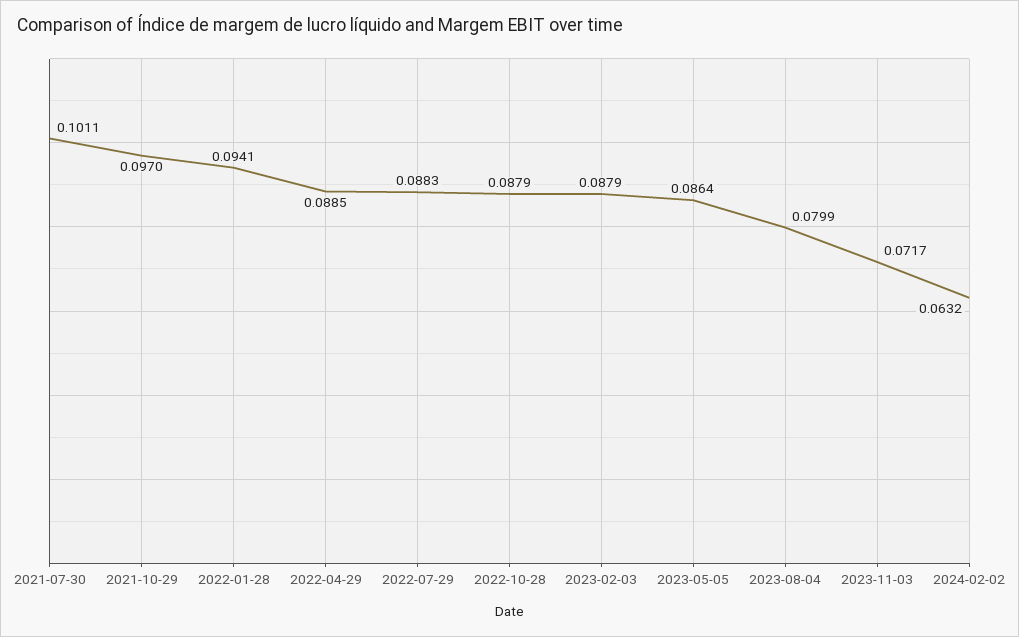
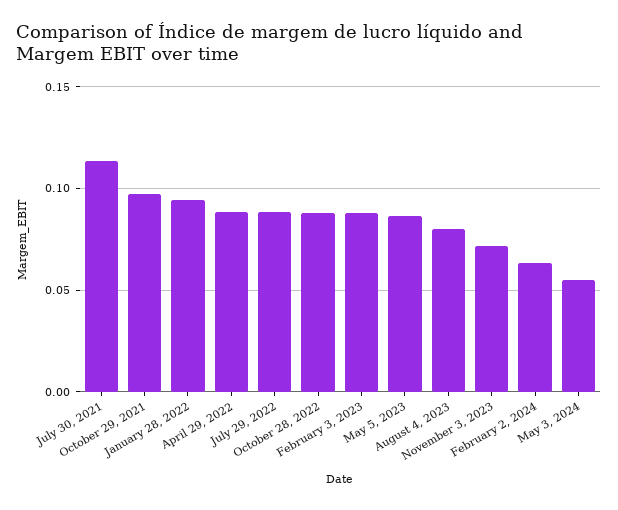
2021-07-30: 0.1011 -> 0.115
May 3, 2024: none -> 0.055

